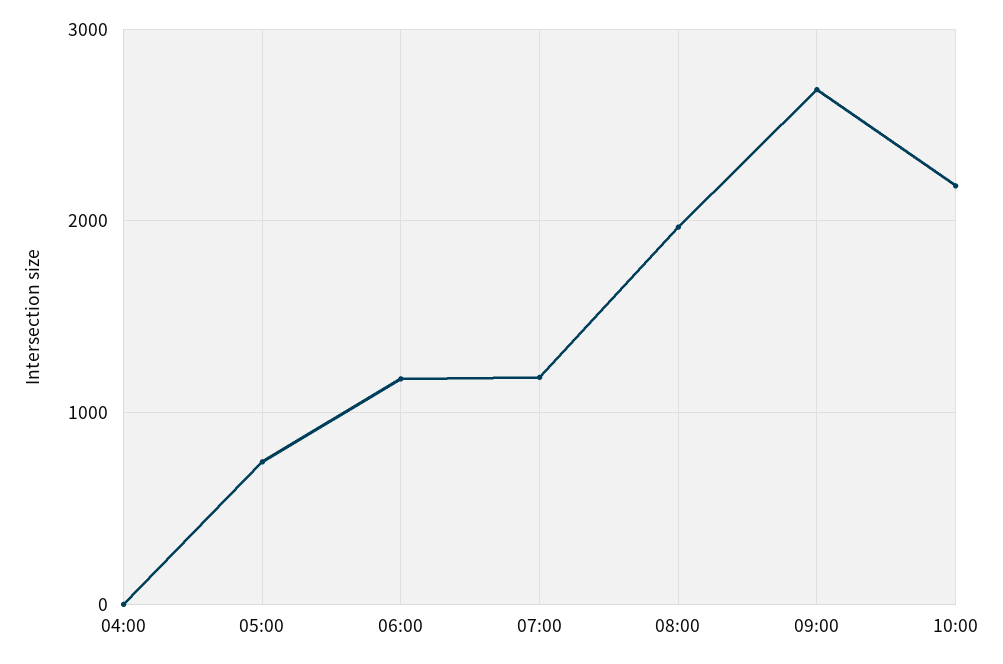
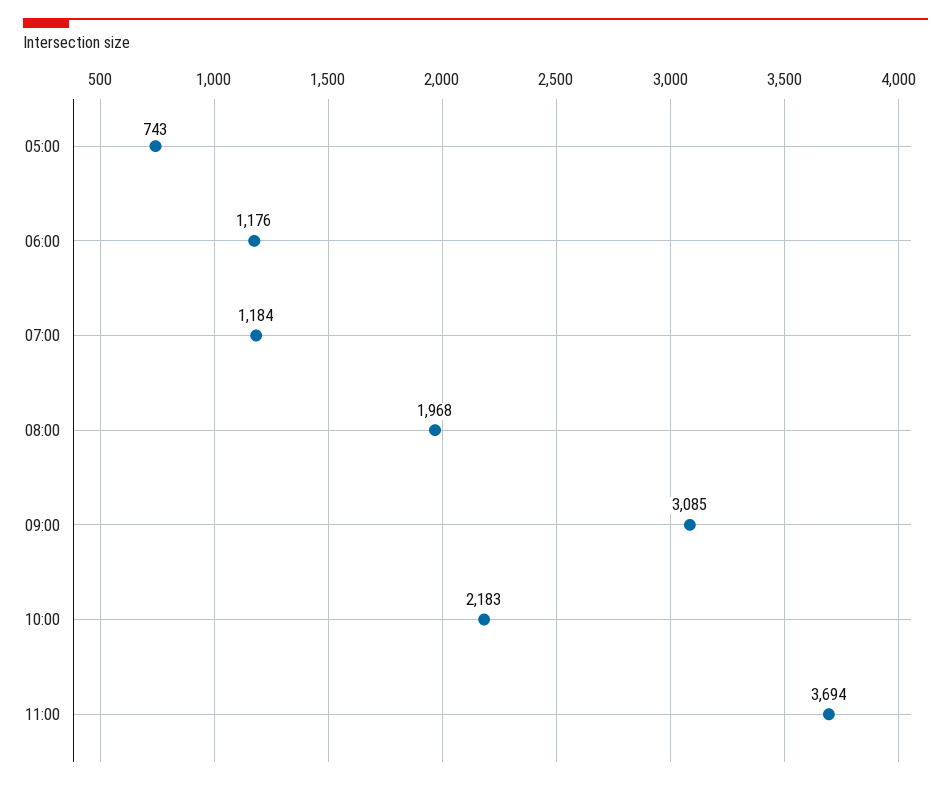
04:00: 0 -> none
09:00: 2700 -> 3085
11:00: none -> 3694

